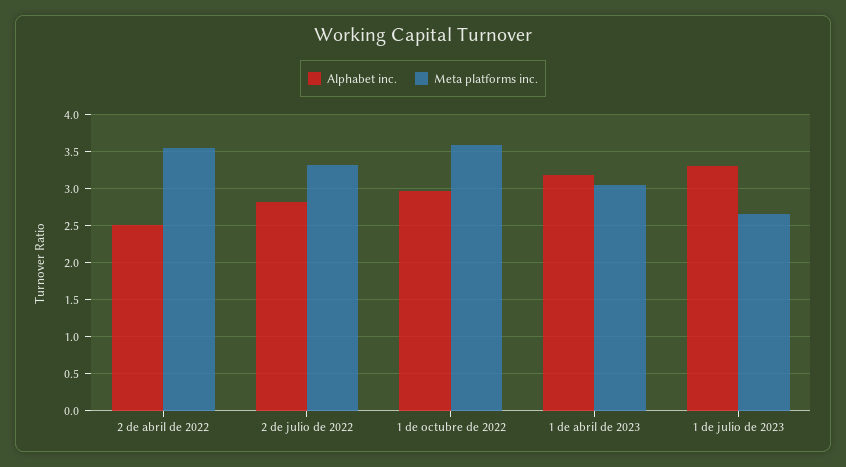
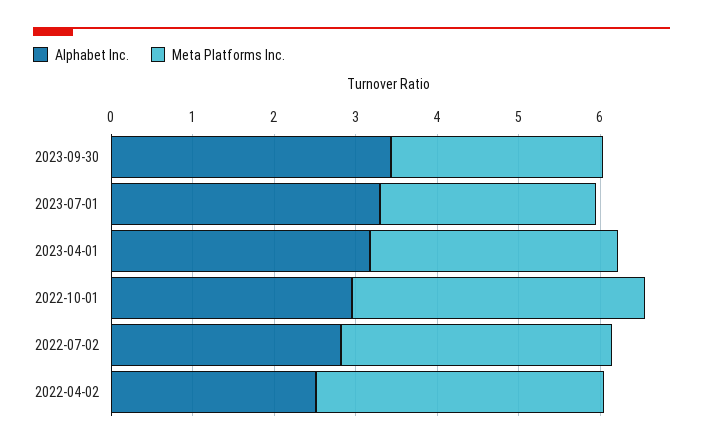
Alphabet inc., 2023-09-30: none -> 3.4
Meta platforms inc., 2023-09-30: none -> 2.6

